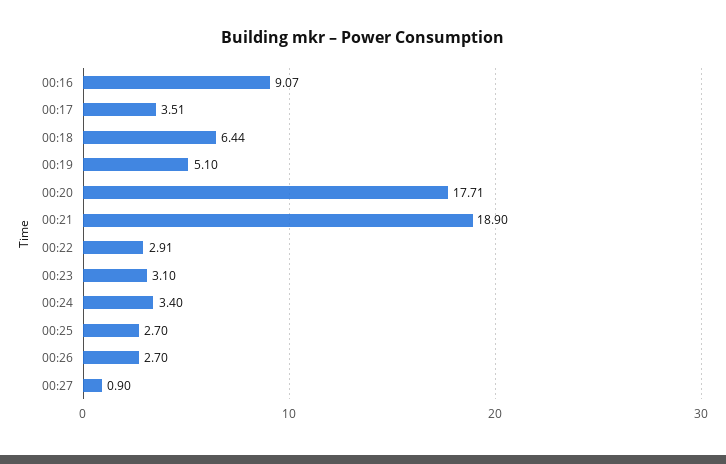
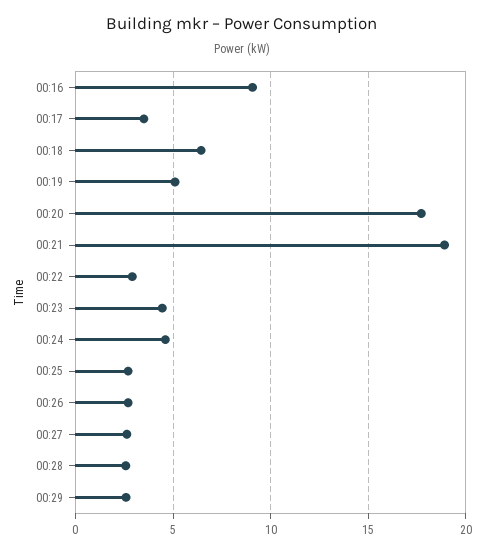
00:23: 3.1 -> 4.5
00:24: 3.4 -> 4.5
00:27: 0.9 -> 2.5
00:28: none -> 2.5
00:29: none -> 2.5

